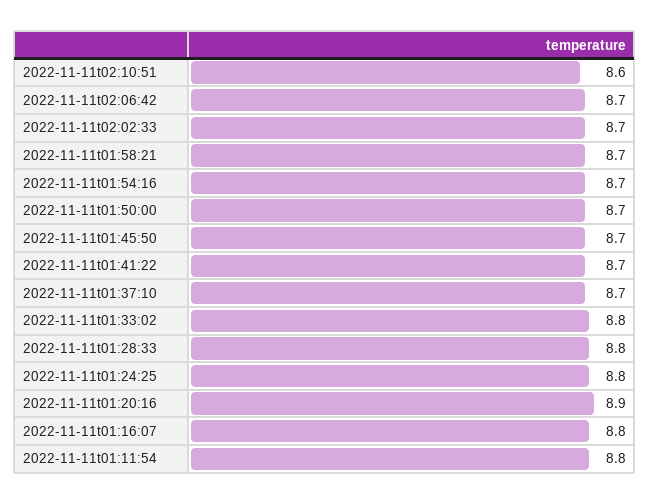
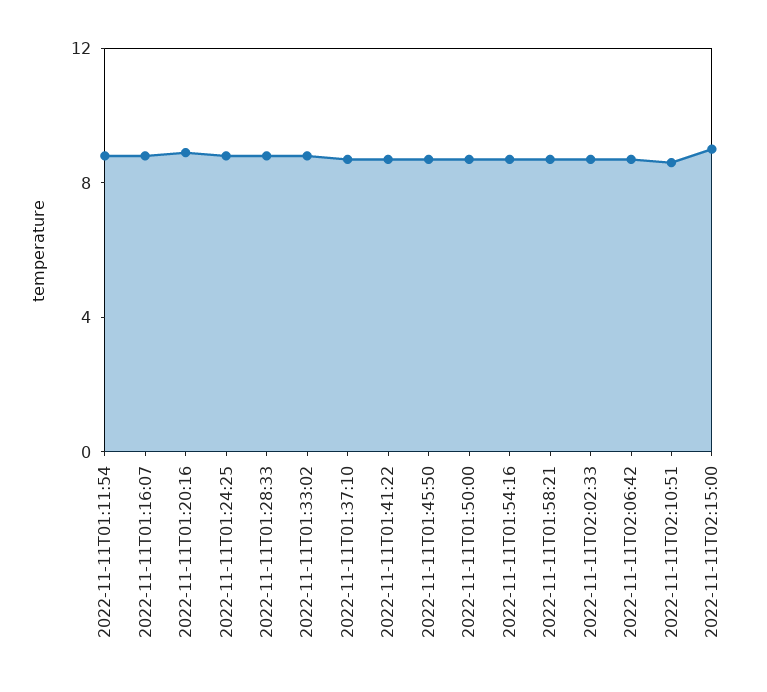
2022-11-11T02:15:00: none -> 9

